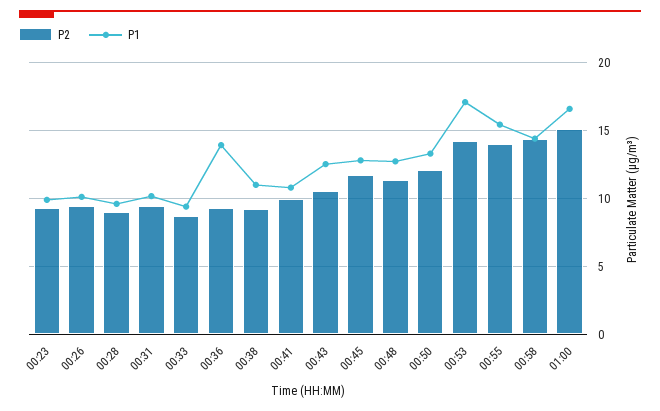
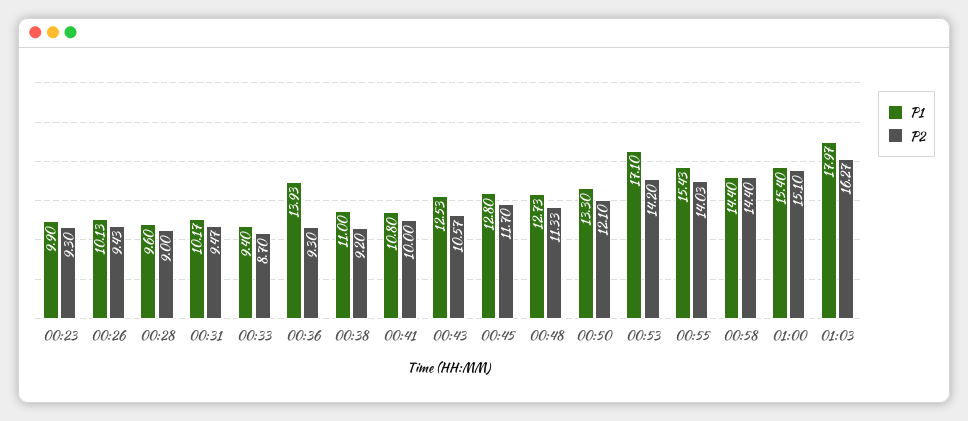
P1, 01:00: 16.5 -> 15.4
P1, 01:03: none -> 17.97
P2, 01:03: none -> 16.27

